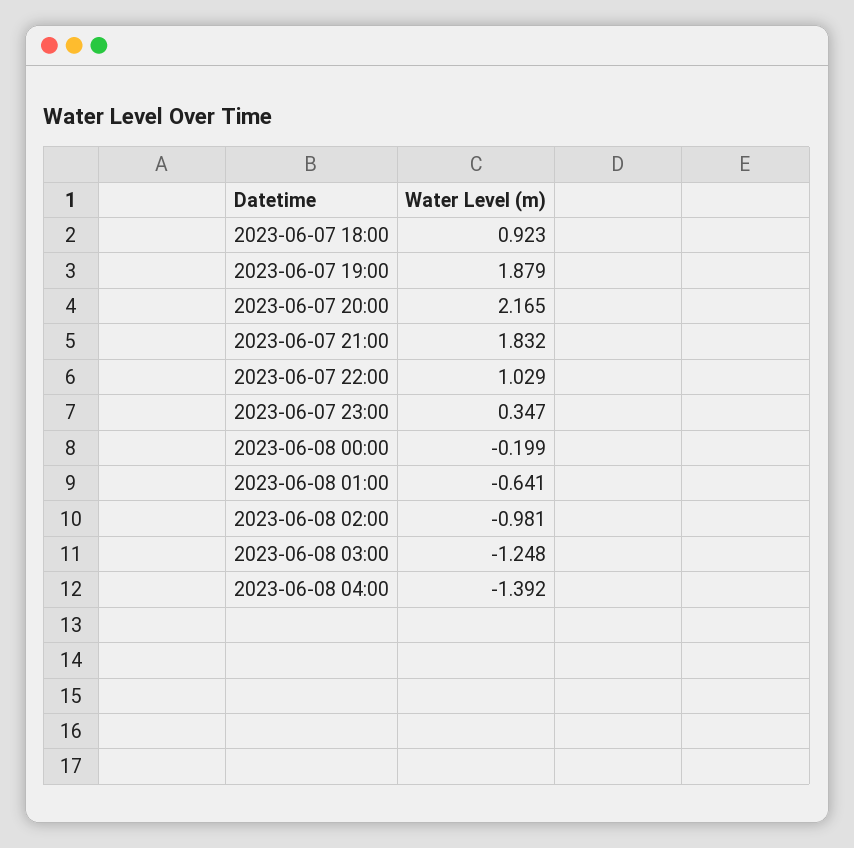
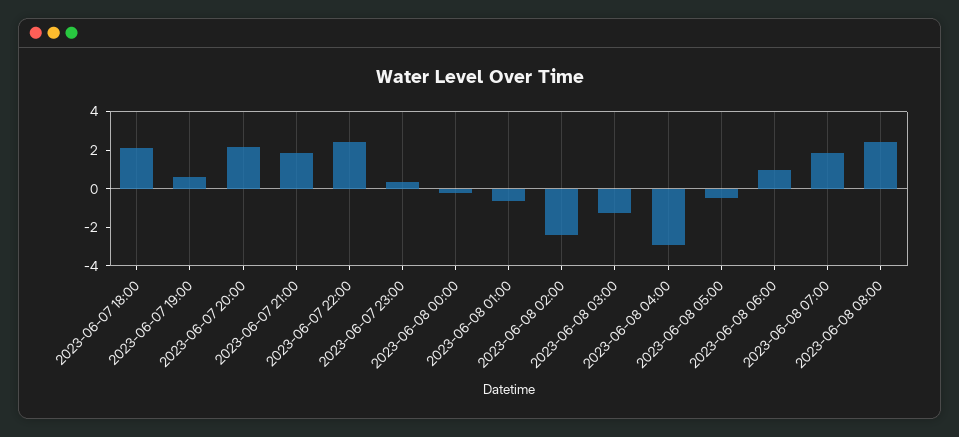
2023-06-07 18:00: 0.923 -> 2
2023-06-07 19:00: 1.879 -> 0.5
2023-06-07 22:00: 1.029 -> 2.5
2023-06-08 02:00: -0.981 -> -2.5
2023-06-08 04:00: -1.392 -> -3
2023-06-08 05:00: none -> -0.5
2023-06-08 06:00: none -> 1
2023-06-08 07:00: none -> 2
2023-06-08 08:00: none -> 2.5

